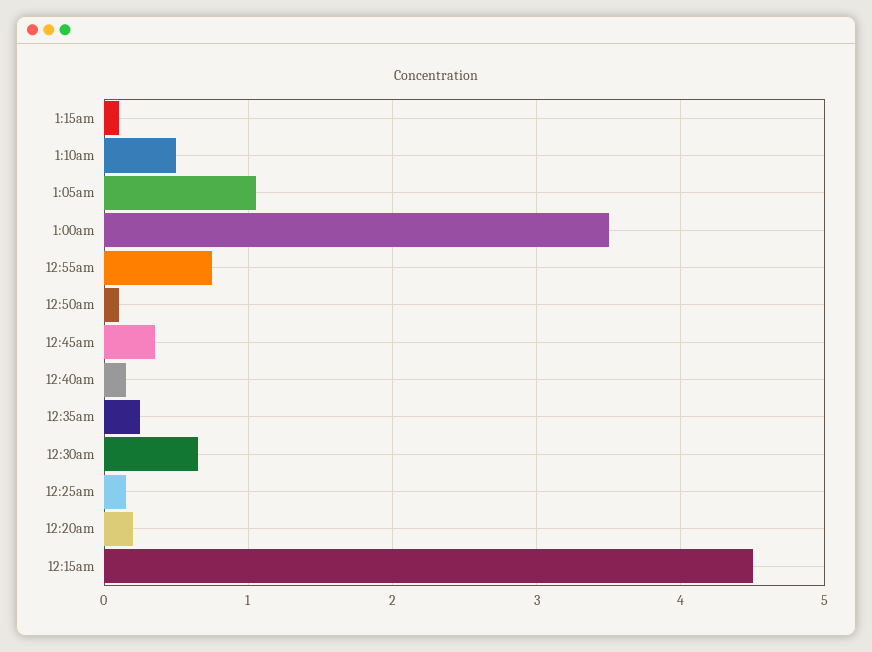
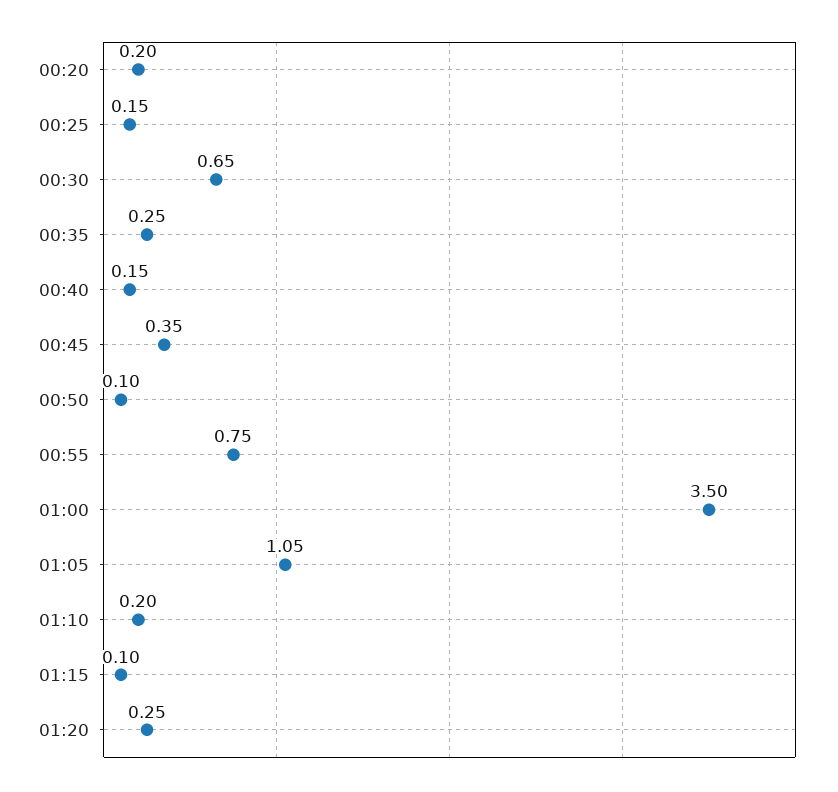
1:10am: 0.5 -> 0.2
12:15am: 4.5 -> none
01:20: none -> 0.25

